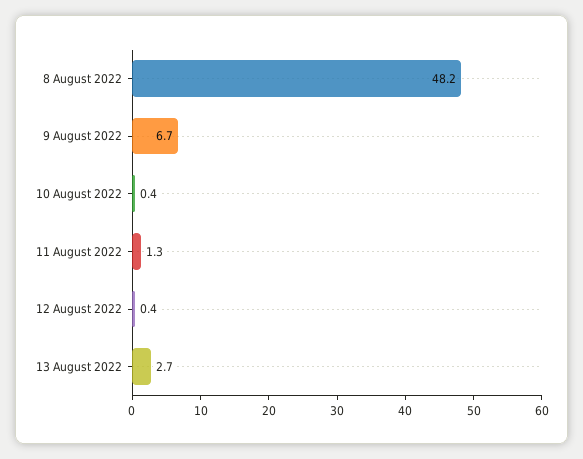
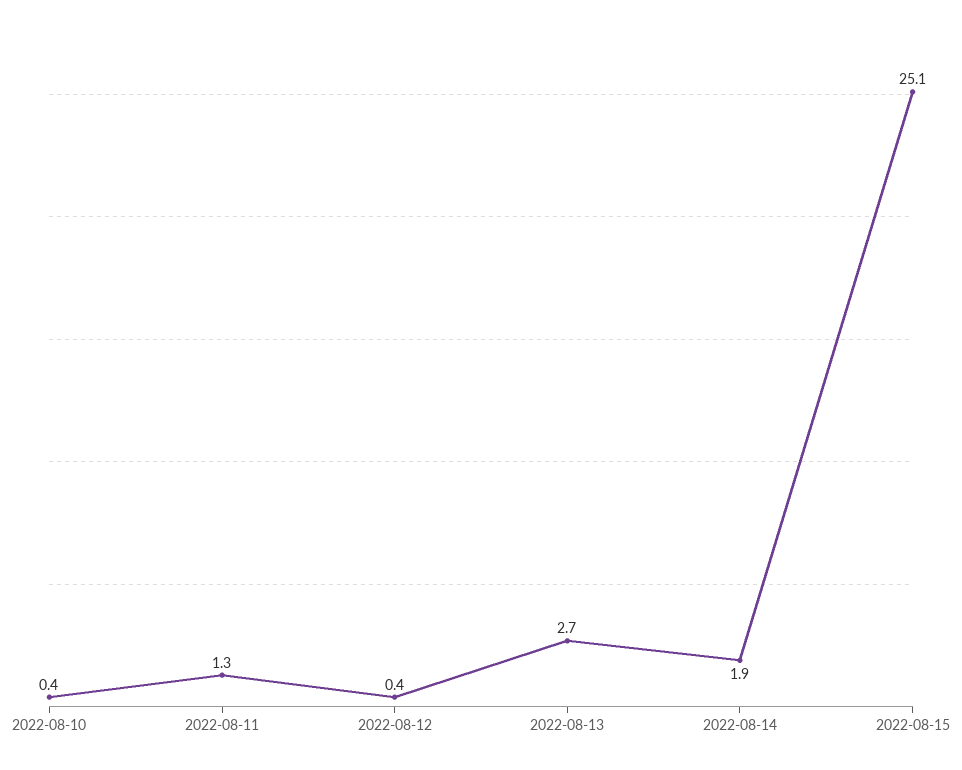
8 August 2022: 48.2 -> none
9 August 2022: 6.7 -> none
2022-08-14: none -> 1.9
2022-08-15: none -> 25.1

